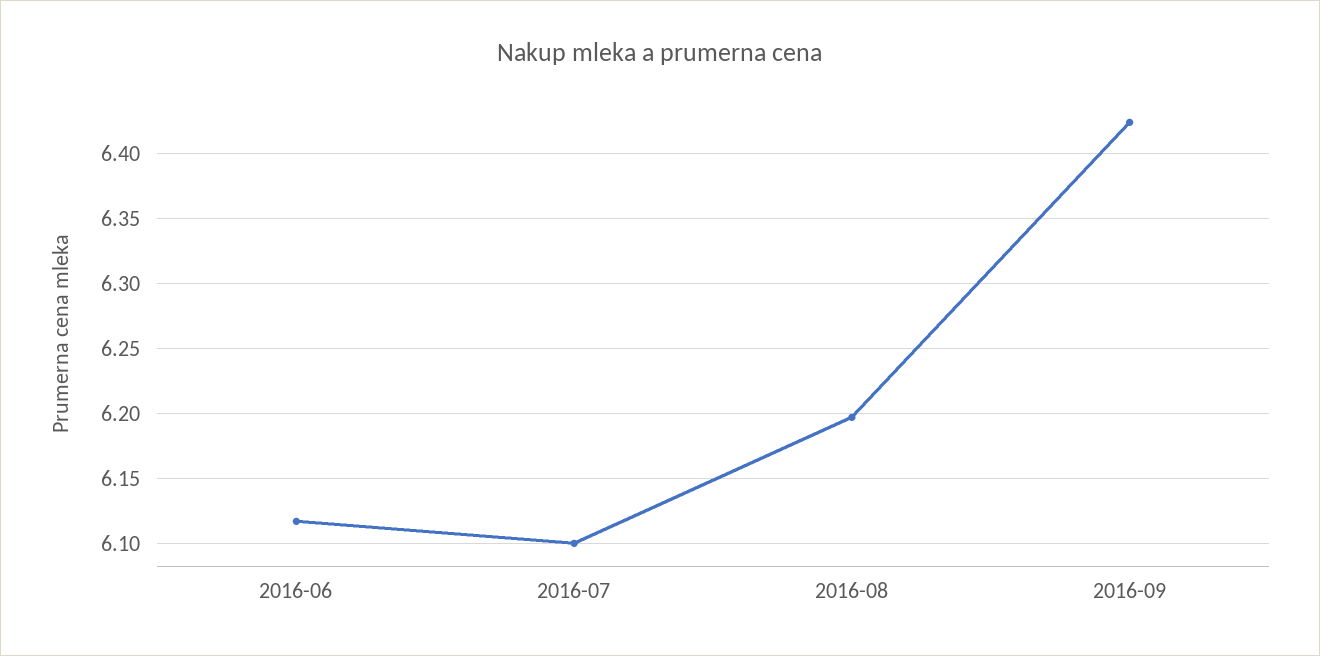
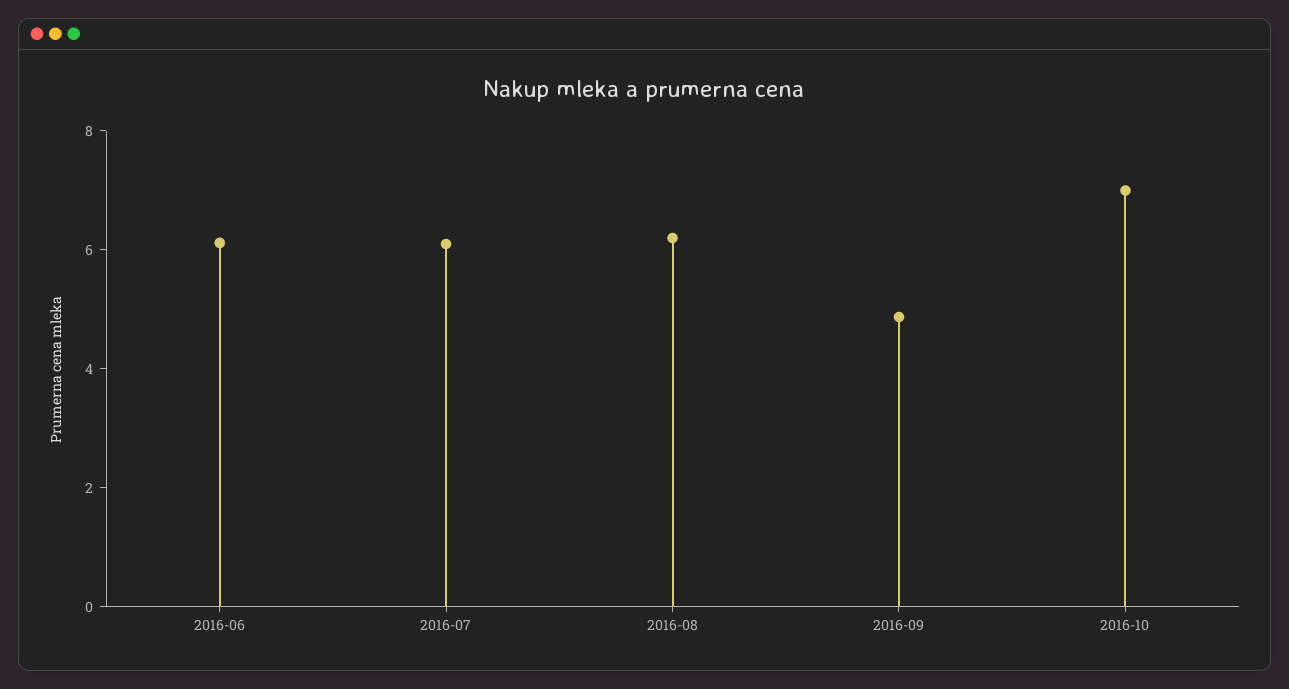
2016-09: 6.425 -> 5
2016-10: none -> 7

